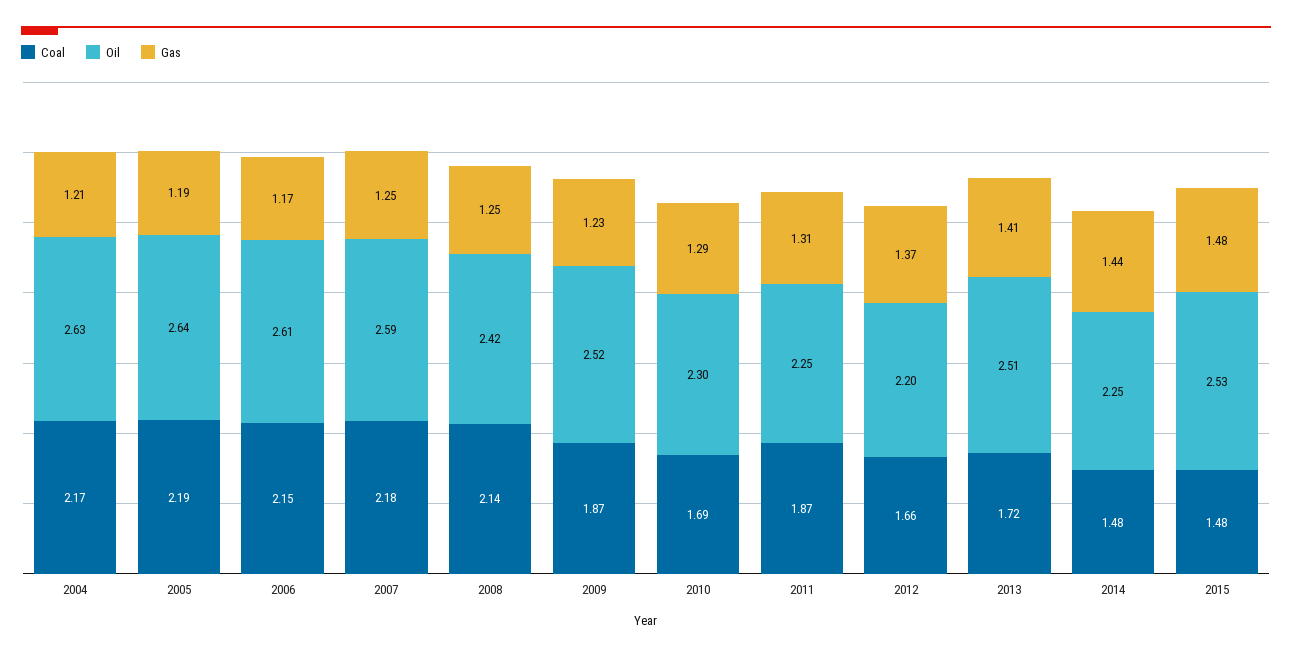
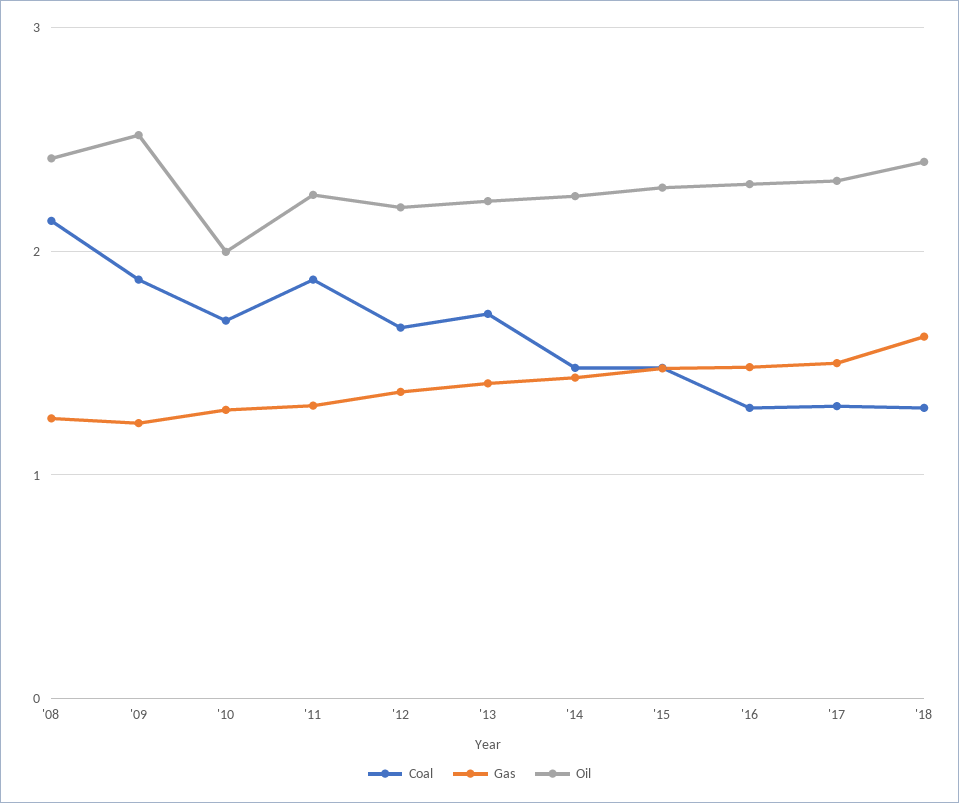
Coal, 2004: 2.17 -> none
Oil, 2004: 2.63 -> none
Gas, 2004: 1.21 -> none
Coal, 2005: 2.19 -> none
Oil, 2005: 2.64 -> none
Gas, 2005: 1.19 -> none
Coal, 2006: 2.15 -> none
Oil, 2006: 2.61 -> none
Gas, 2006: 1.17 -> none
Coal, 2007: 2.18 -> none
Oil, 2007: 2.59 -> none
Gas, 2007: 1.25 -> none
Oil, 2010: 2.3 -> 2
Oil, 2013: 2.51 -> 2.2
Oil, 2015: 2.53 -> 2.3
Coal, '16: none -> 1.3
Gas, '16: none -> 1.5
Oil, '16: none -> 2.3
Coal, '17: none -> 1.3
Gas, '17: none -> 1.5
Oil, '17: none -> 2.3
Coal, '18: none -> 1.3
Gas, '18: none -> 1.6
Oil, '18: none -> 2.4

